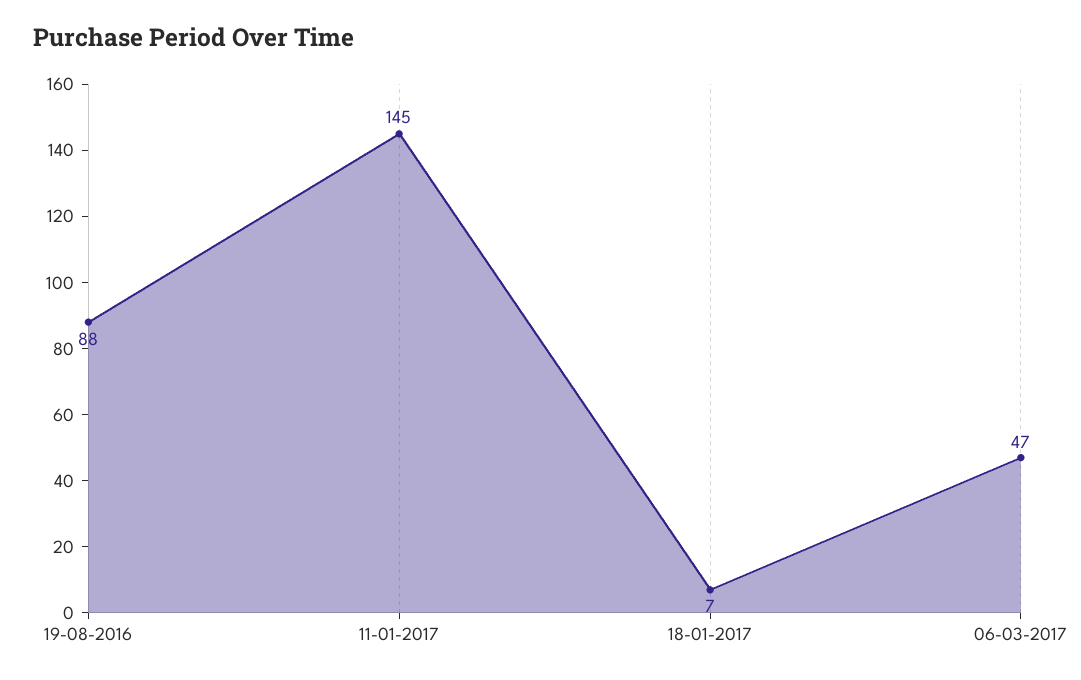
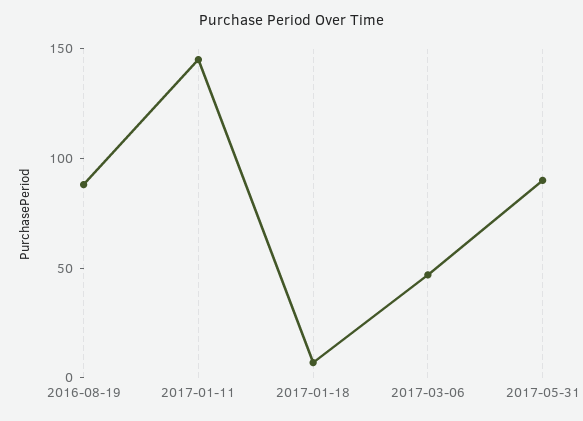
2017-05-31: none -> 90

